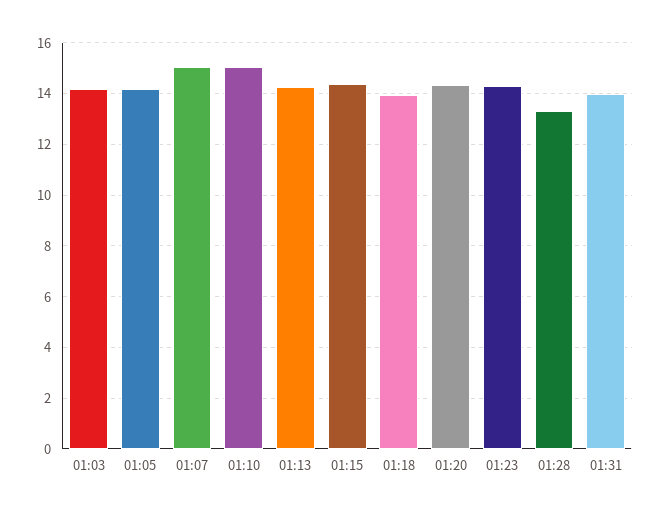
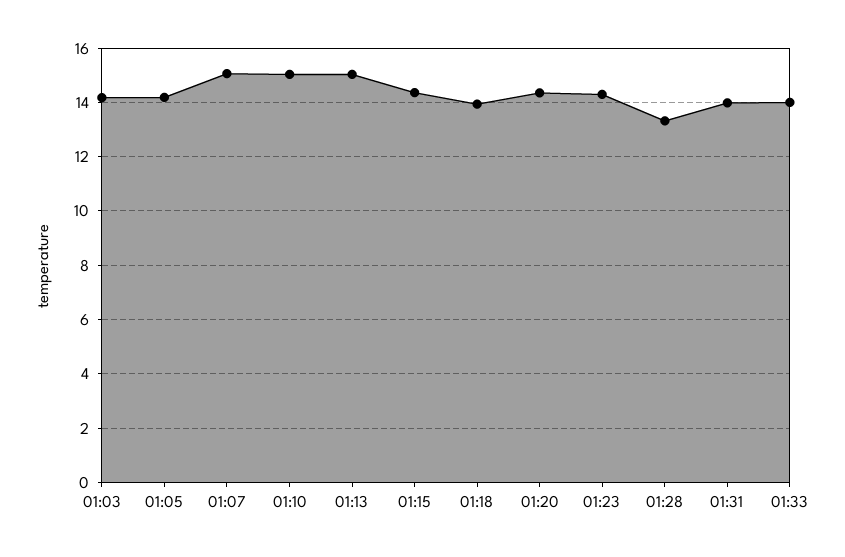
01:13: 14.25 -> 15
01:33: none -> 14

